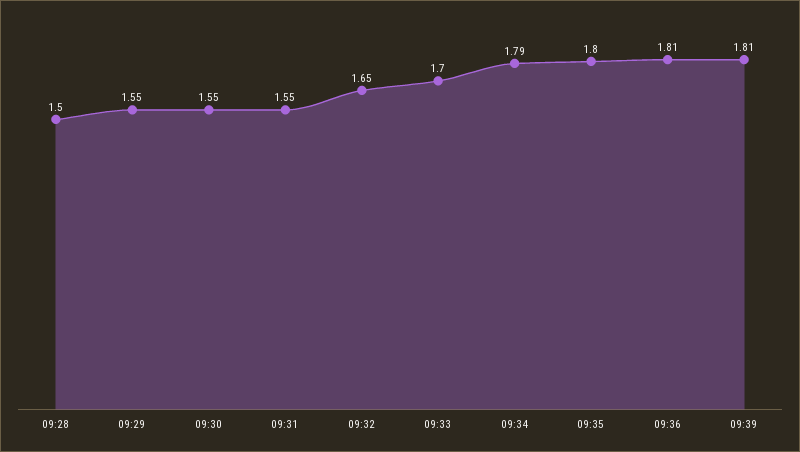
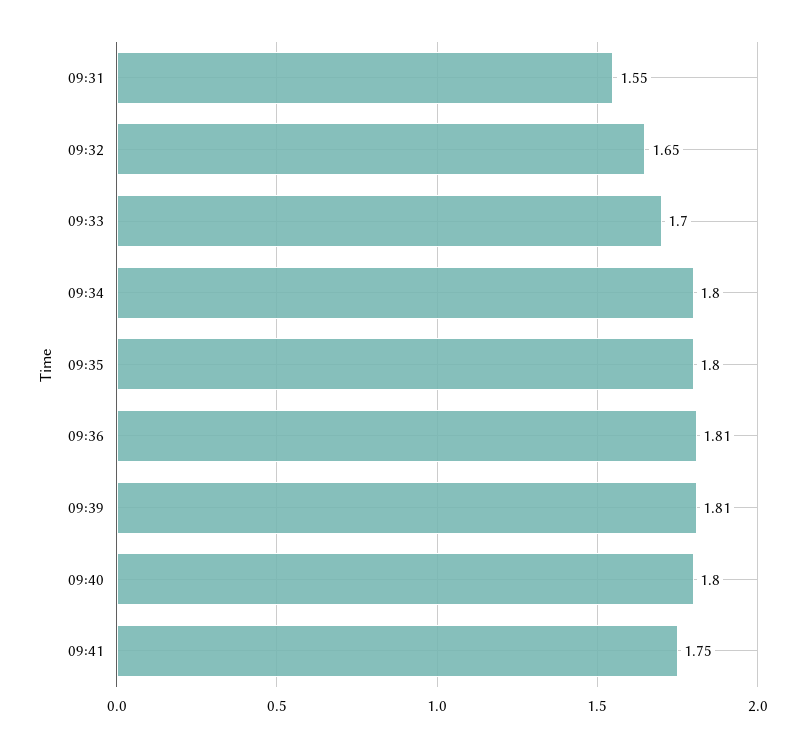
09:28: 1.5 -> none
09:29: 1.55 -> none
09:30: 1.55 -> none
09:34: 1.79 -> 1.8
09:40: none -> 1.8
09:41: none -> 1.75

